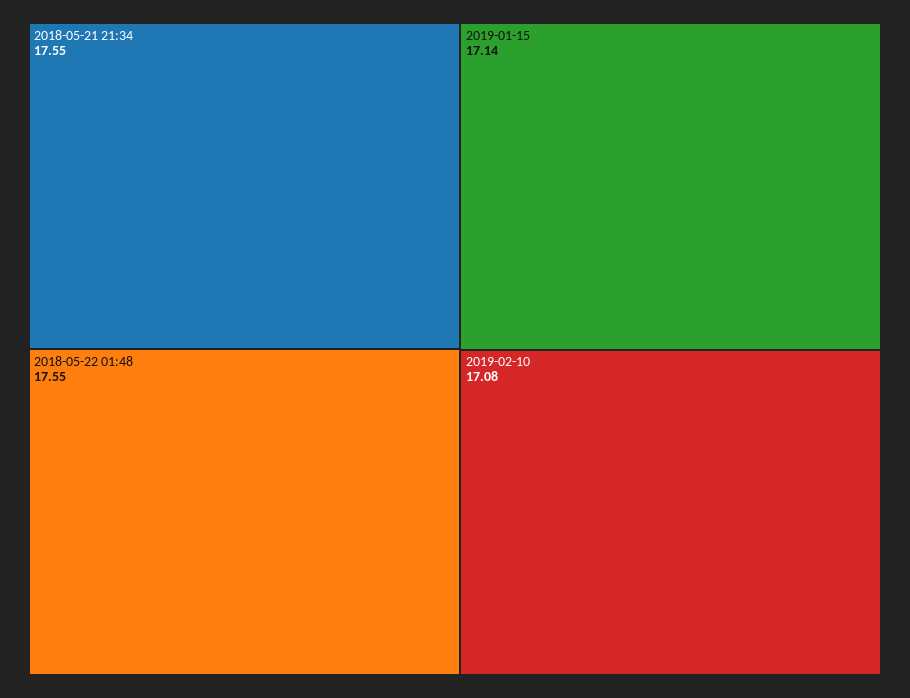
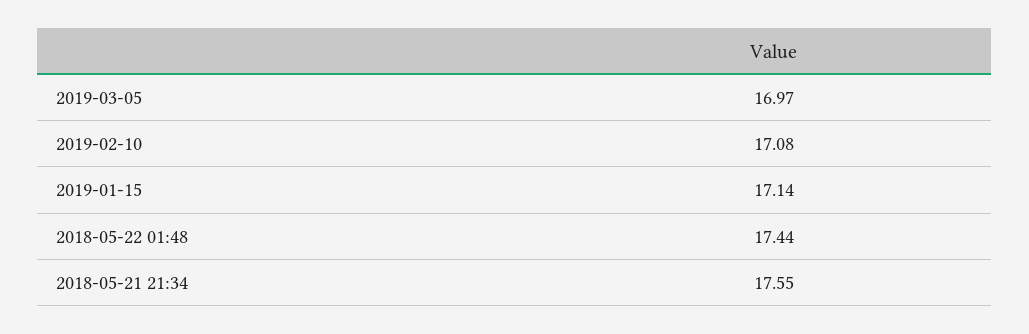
2018-05-22 01:48: 17.55 -> 17.44
2019-03-05: none -> 16.97

